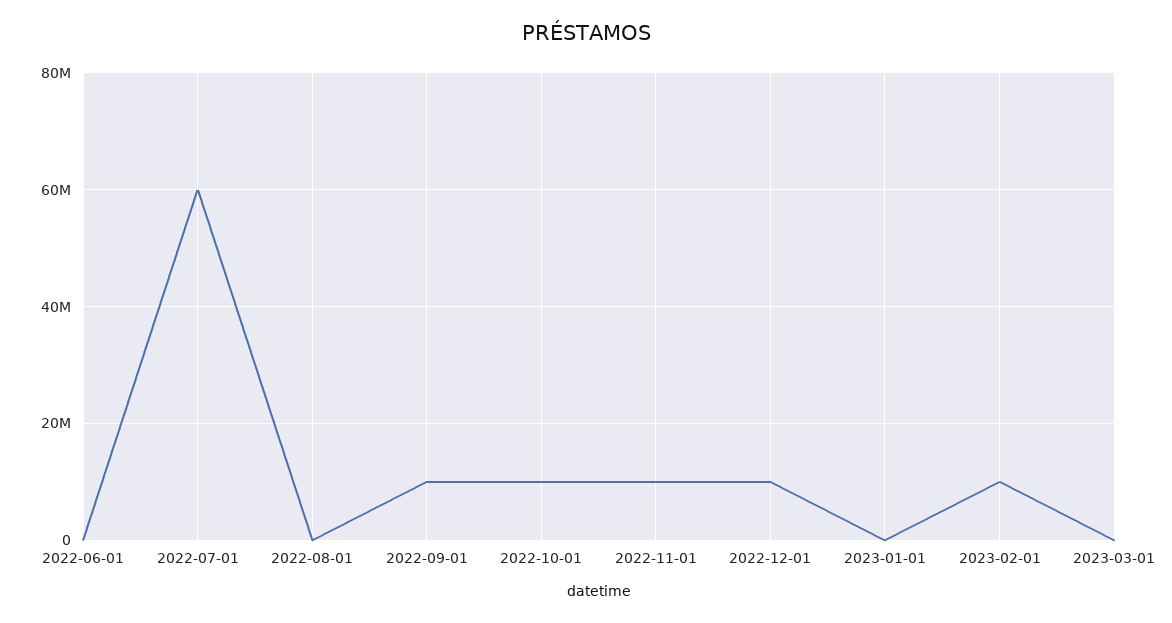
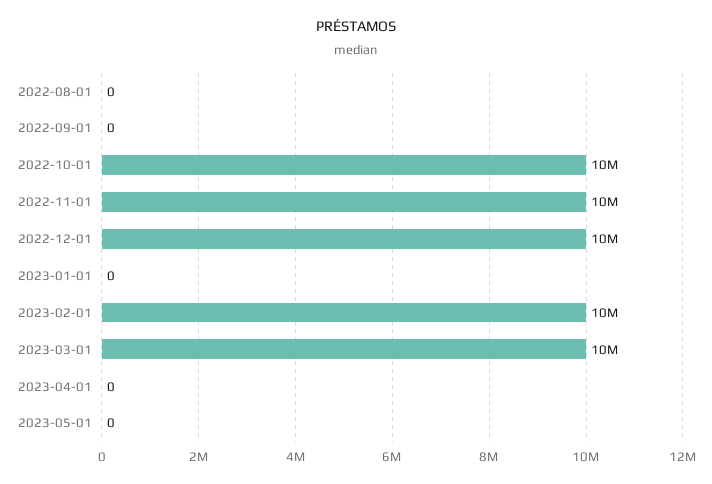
2022-06-01: 0 -> none
2022-07-01: 60000000 -> none
2022-09-01: 10000000 -> 0
2023-03-01: 0 -> 10000000
2023-04-01: none -> 0
2023-05-01: none -> 0

